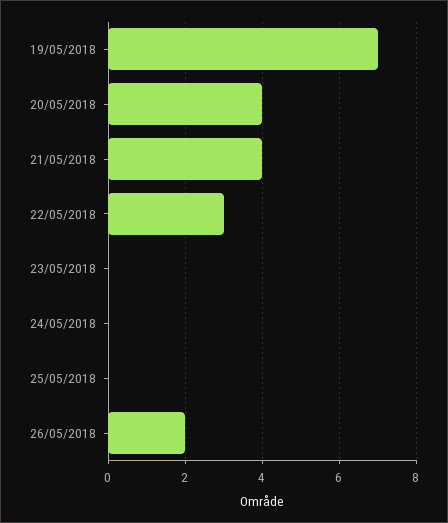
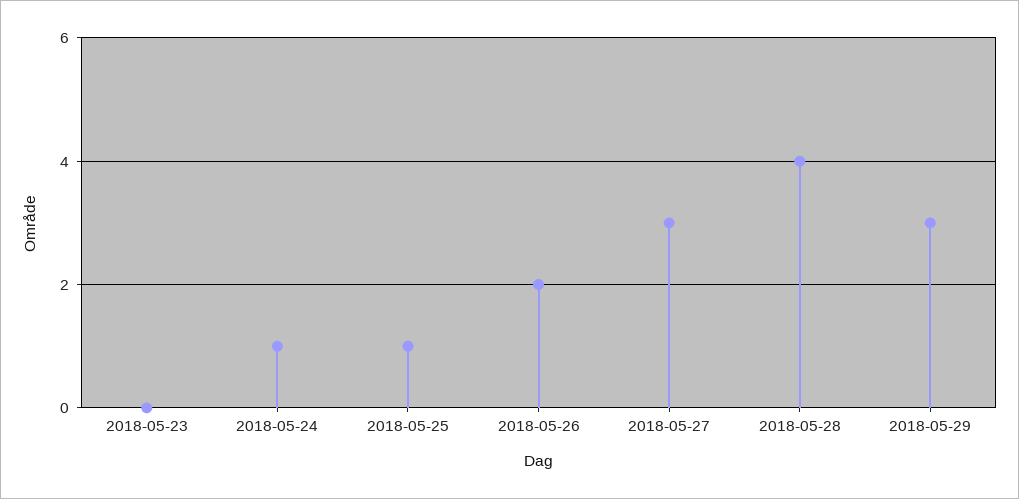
19/05/2018: 7 -> none
20/05/2018: 4 -> none
21/05/2018: 4 -> none
22/05/2018: 3 -> none
24/05/2018: 0 -> 1
25/05/2018: 0 -> 1
2018-05-27: none -> 3
2018-05-28: none -> 4
2018-05-29: none -> 3

